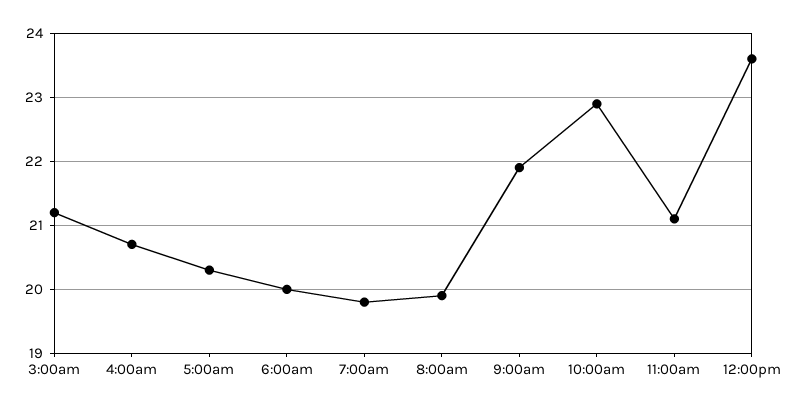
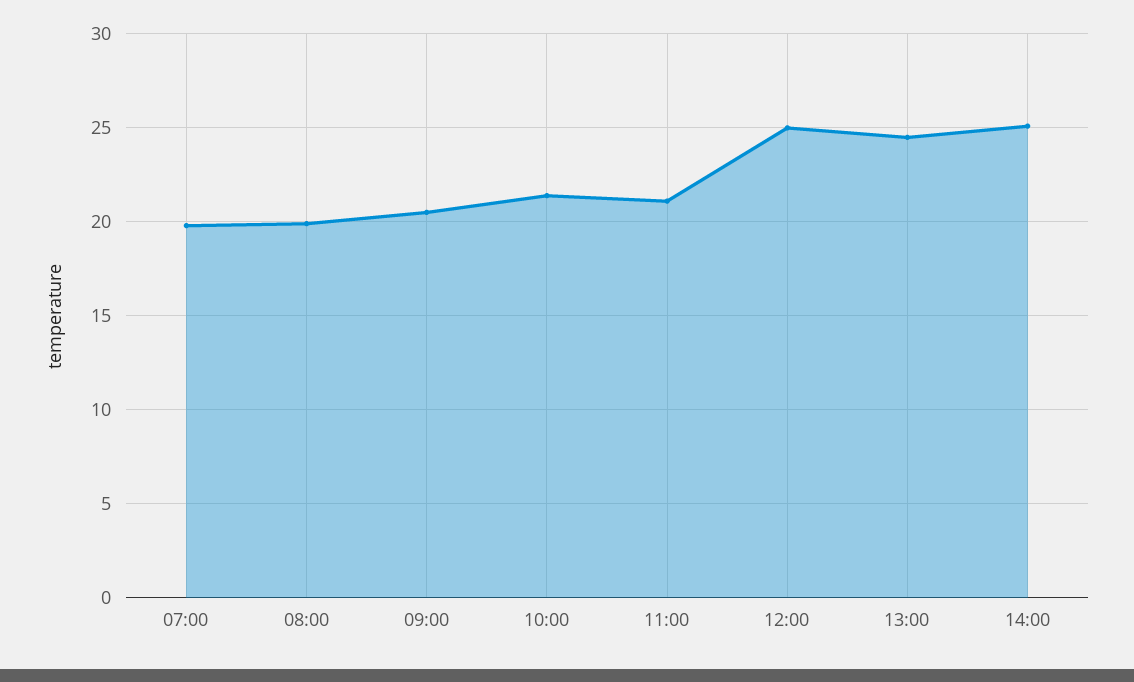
3:00am: 21.2 -> none
4:00am: 20.7 -> none
5:00am: 20.3 -> none
6:00am: 20 -> none
9:00am: 21.9 -> 20.5
10:00am: 22.9 -> 21.5
12:00pm: 23.6 -> 25
13:00: none -> 24.5
14:00: none -> 25

